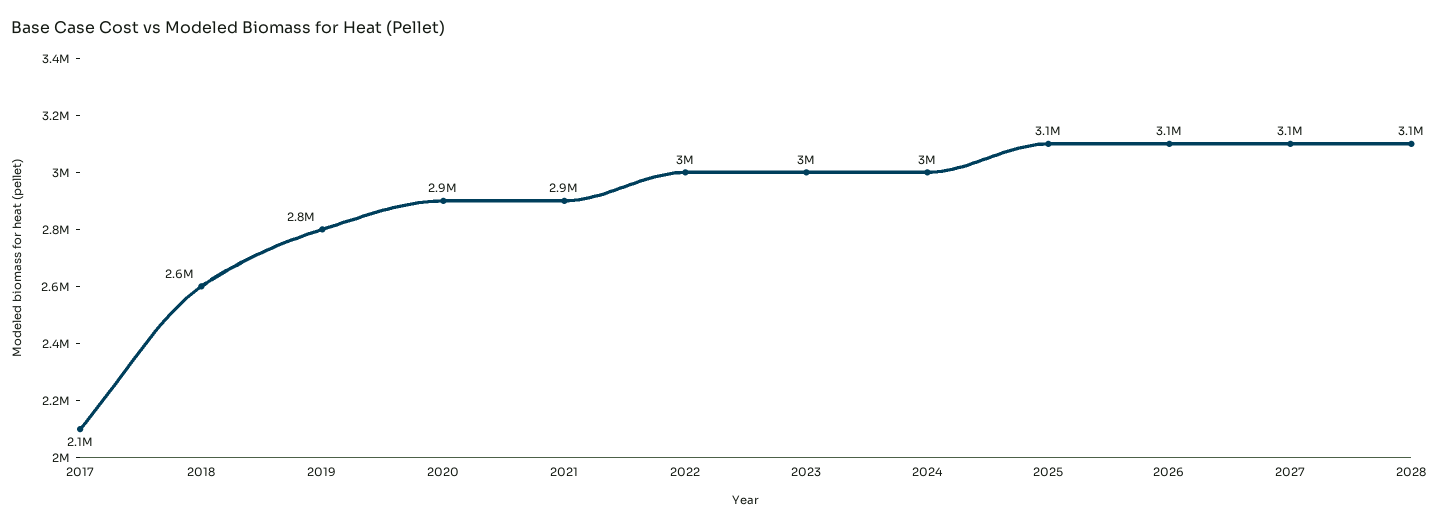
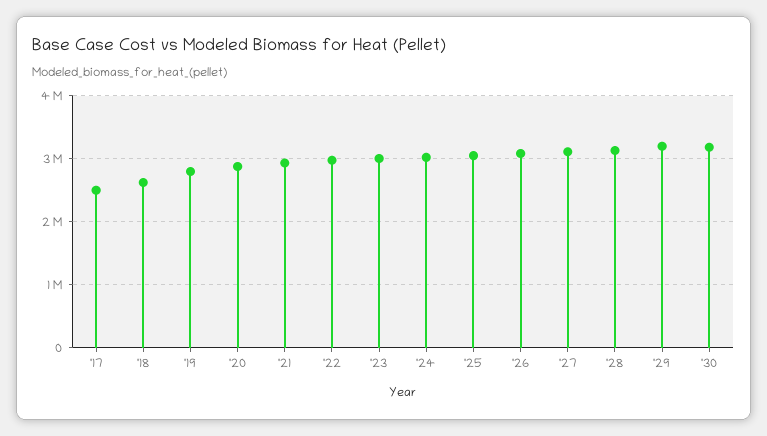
2017: 2100000 -> 2500000
'29: none -> 3200000
'30: none -> 3200000

